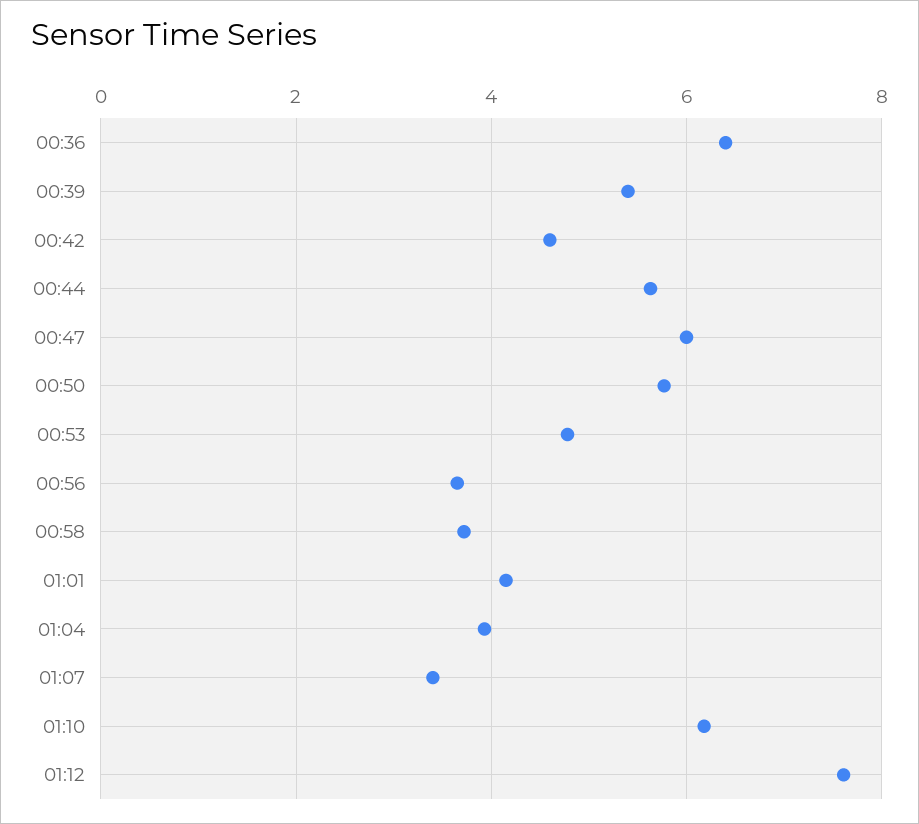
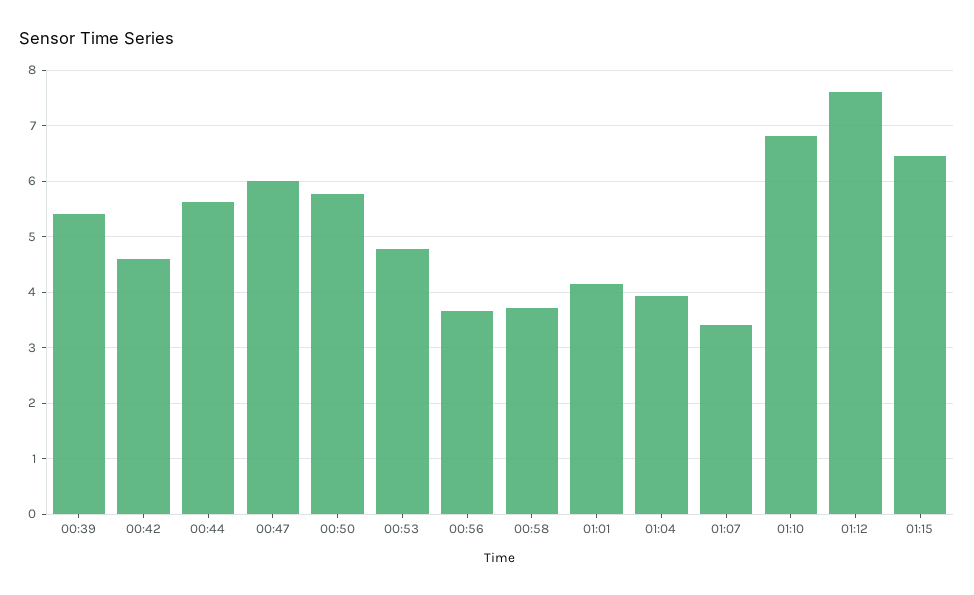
00:36: 6.4 -> none
01:10: 6.2 -> 6.8
01:15: none -> 6.4

